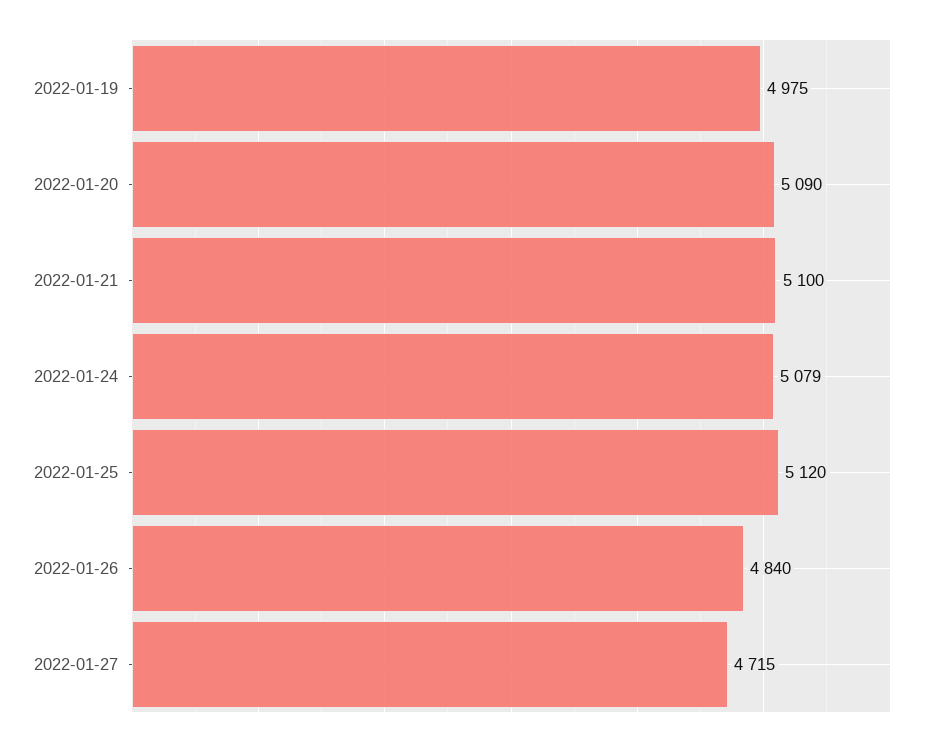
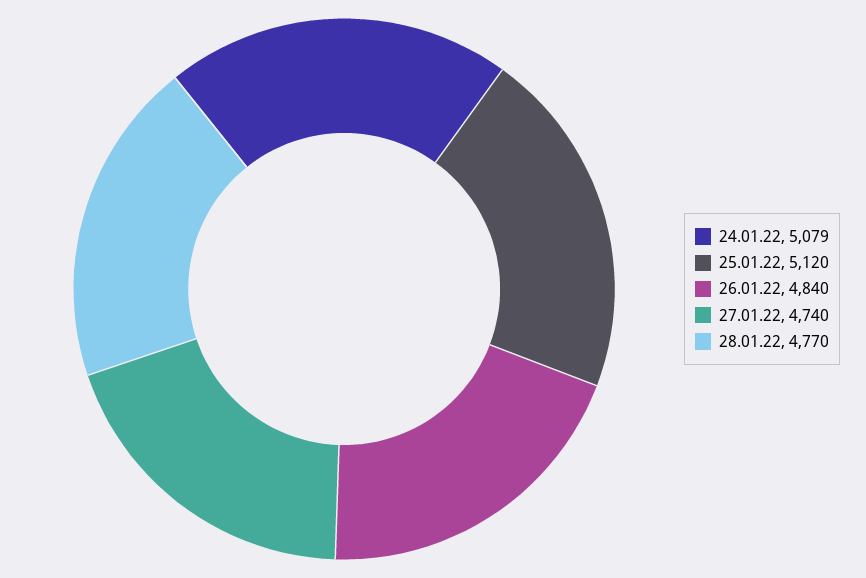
2022-01-19: 4975 -> none
2022-01-20: 5090 -> none
2022-01-21: 5100 -> none
2022-01-27: 4715 -> 4740
28.01.22: none -> 4770

